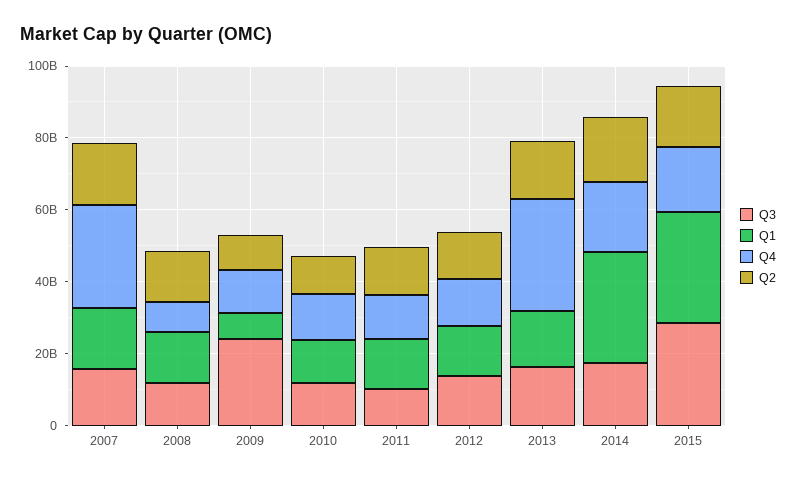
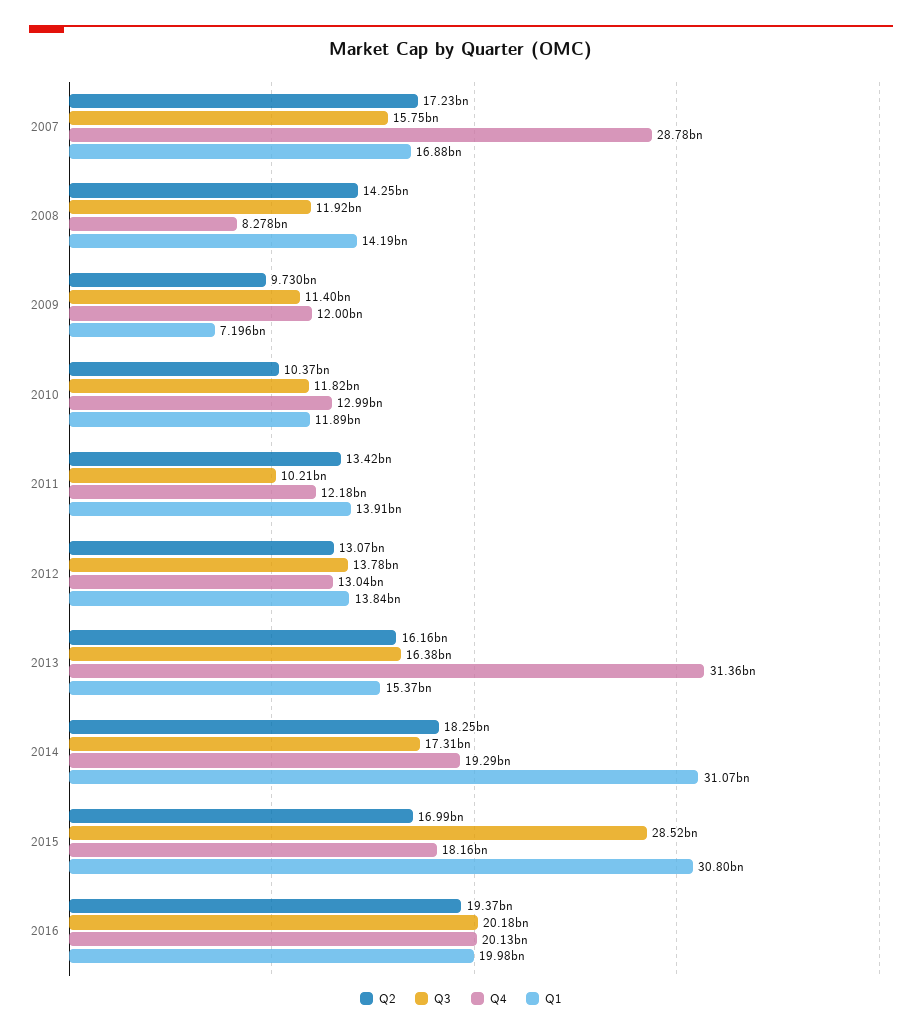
Q3, 2009: 25000000000 -> 11400000000
Q2, 2016: none -> 19370000000
Q3, 2016: none -> 20180000000
Q4, 2016: none -> 20130000000
Q1, 2016: none -> 19980000000

